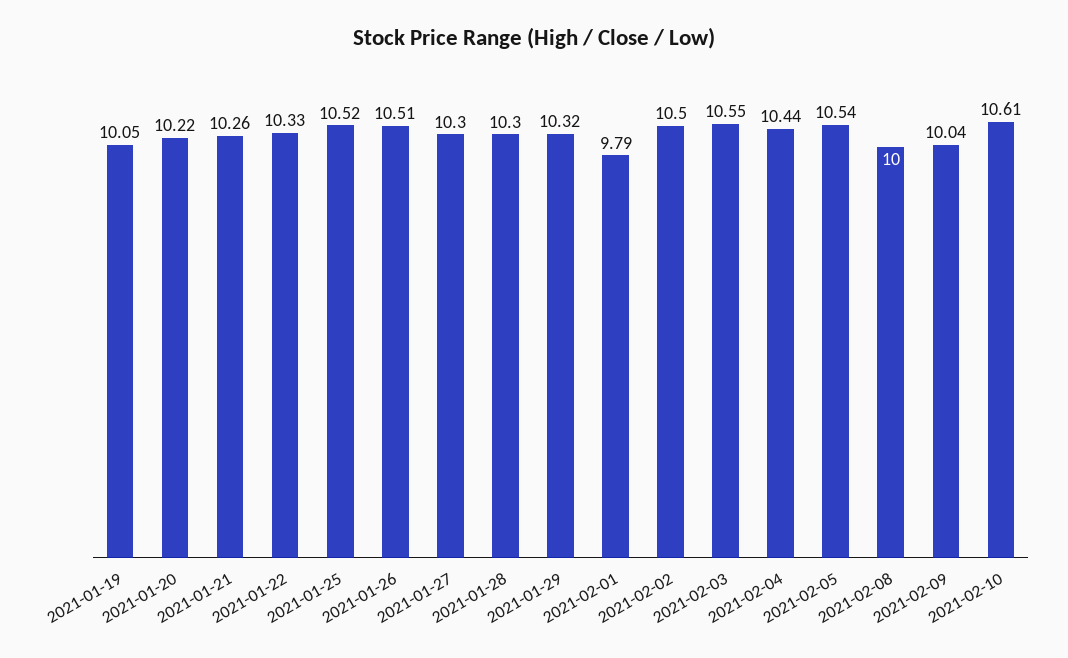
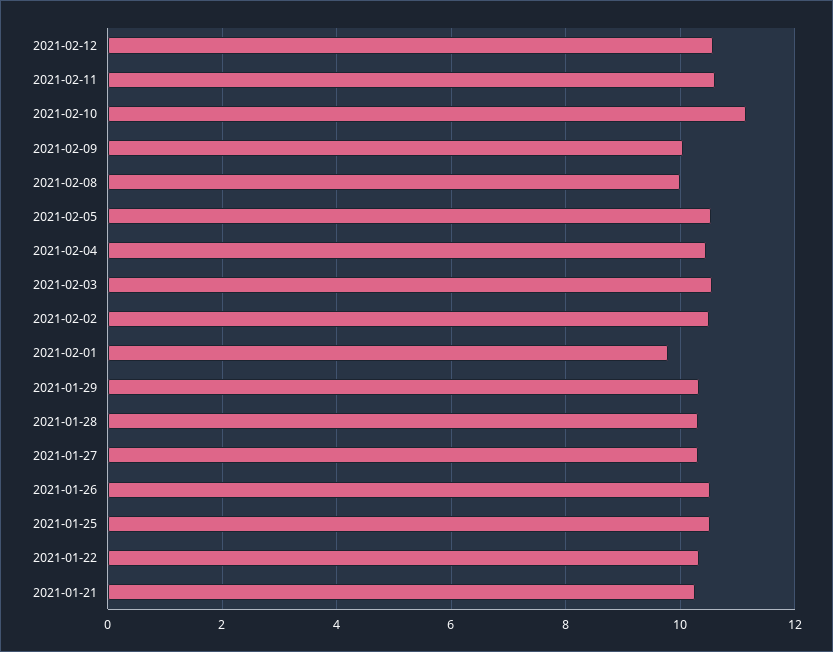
2021-01-19: 10.05 -> none
2021-01-20: 10.22 -> none
2021-02-10: 10.61 -> 11.2
2021-02-12: none -> 10.6
2021-02-11: none -> 10.6

